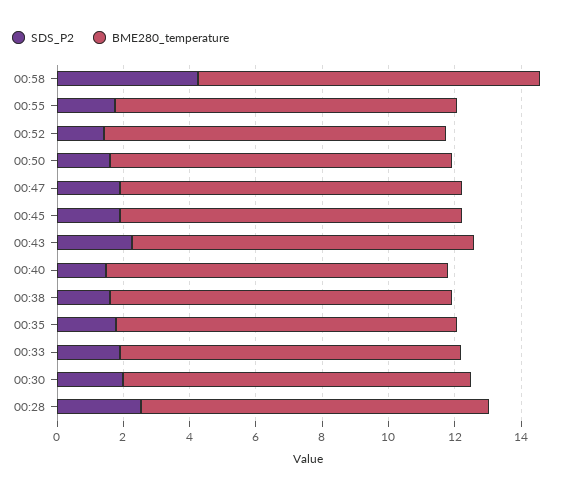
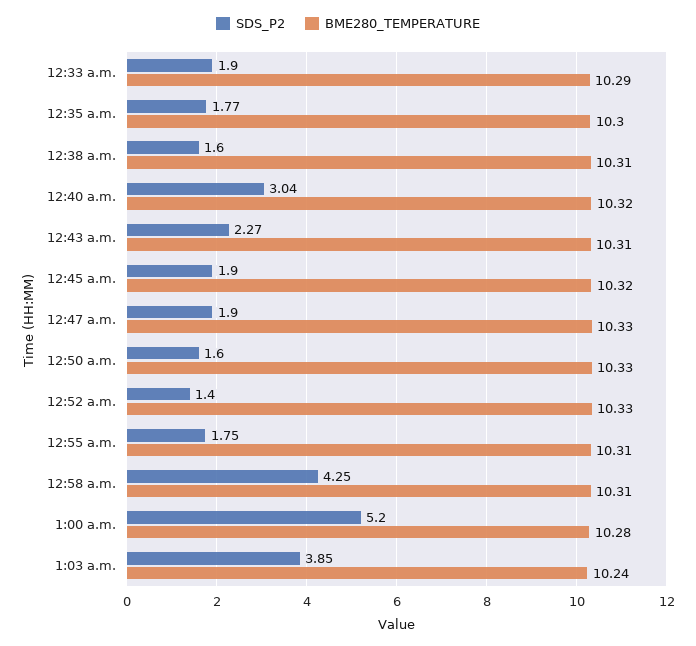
SDS_P2, 00:40: 1.5 -> 3.04
SDS_P2, 00:30: 2 -> none
BME280_temperature, 00:30: 10.5 -> none
SDS_P2, 00:28: 2.5 -> none
BME280_temperature, 00:28: 10.5 -> none
SDS_P2, 1:00 a.m.: none -> 5.2
BME280_temperature, 1:00 a.m.: none -> 10.28
SDS_P2, 1:03 a.m.: none -> 3.85
BME280_temperature, 1:03 a.m.: none -> 10.24

